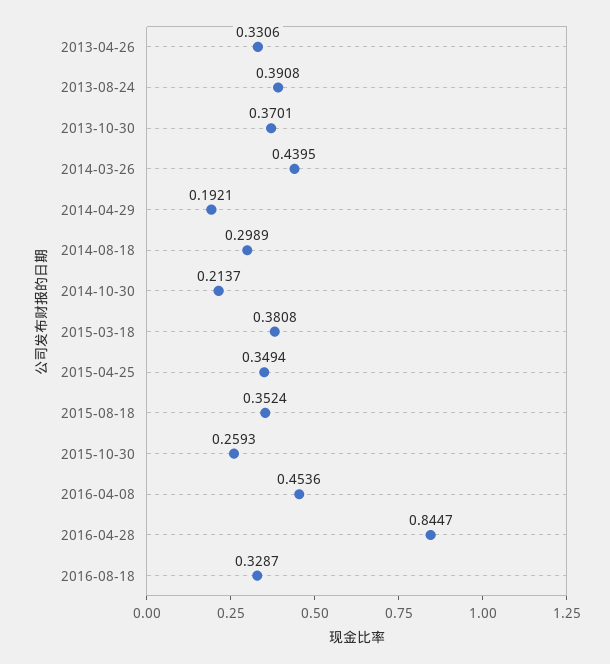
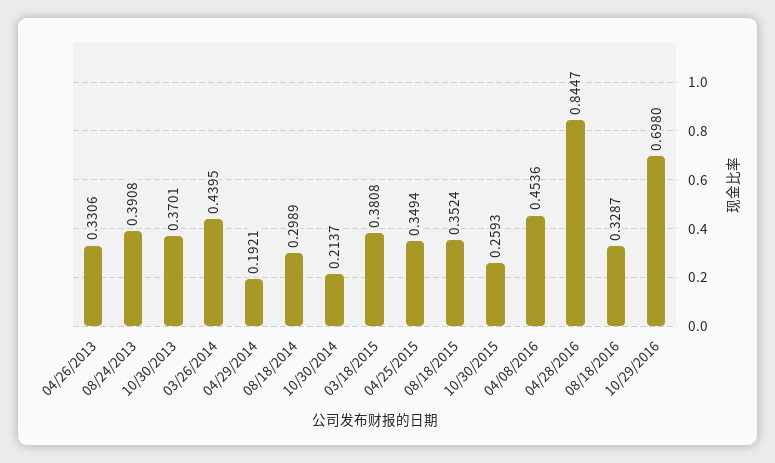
10/29/2016: none -> 0.698

